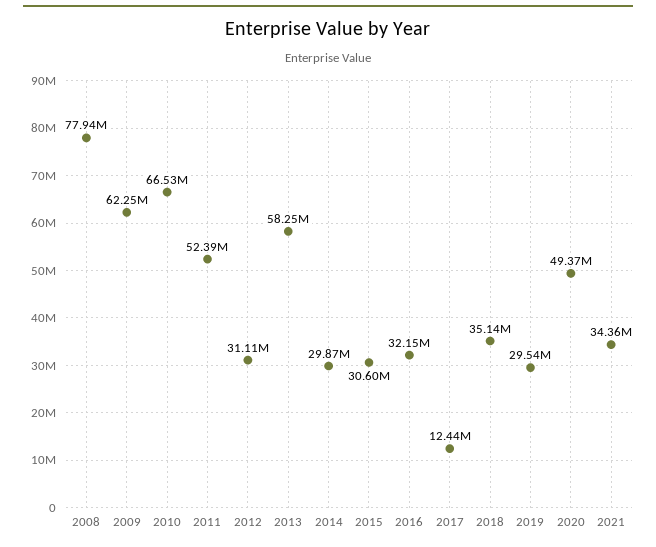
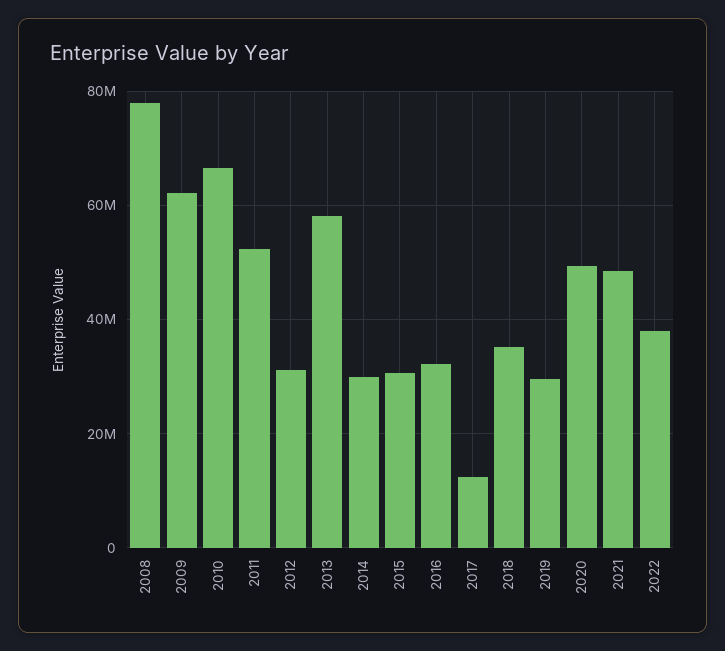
2021: 34360000 -> 48000000
2022: none -> 38000000

